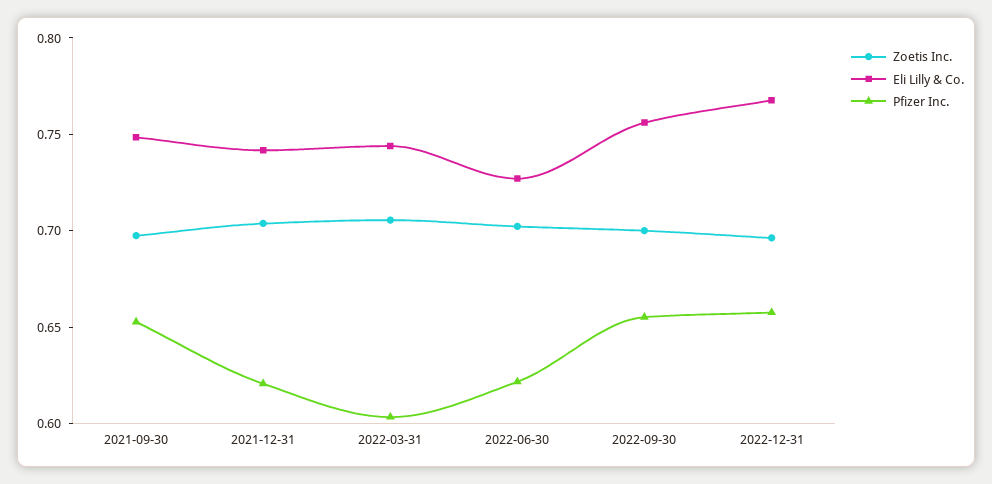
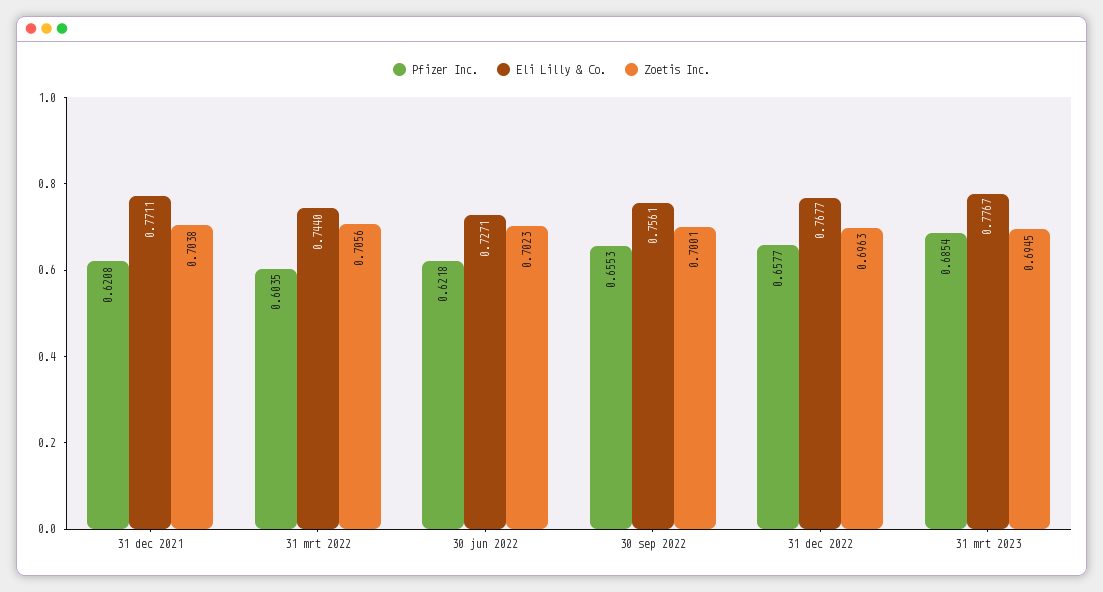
Zoetis Inc., 2021-09-30: 0.7 -> none
Eli Lilly & Co., 2021-09-30: 0.75 -> none
Pfizer Inc., 2021-09-30: 0.65 -> none
Eli Lilly & Co., 2021-12-31: 0.74 -> 0.7711
Pfizer Inc., 31 mrt 2023: none -> 0.6854
Eli Lilly & Co., 31 mrt 2023: none -> 0.7767
Zoetis Inc., 31 mrt 2023: none -> 0.6945

